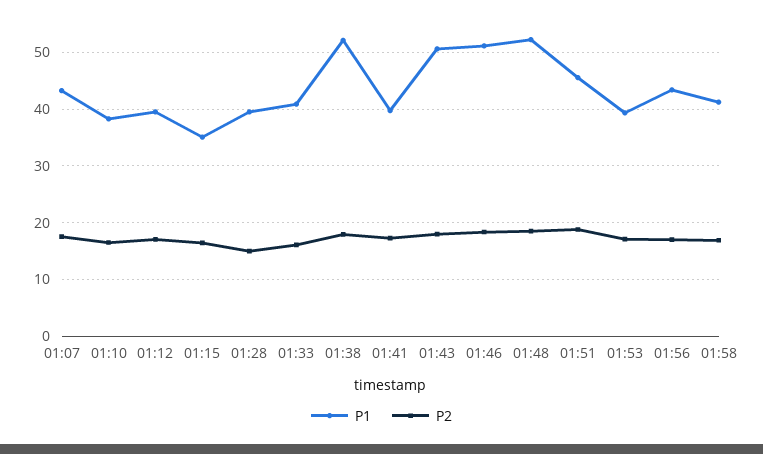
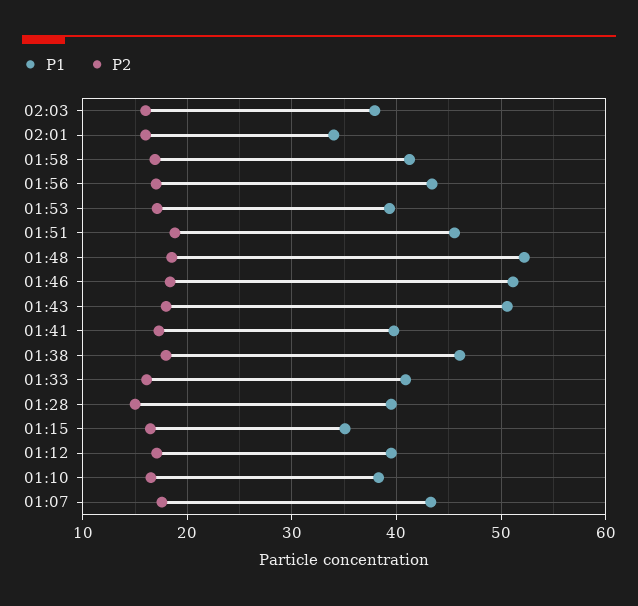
P1, 01:38: 52 -> 46
P1, 02:03: none -> 38
P2, 02:03: none -> 16
P1, 02:01: none -> 34
P2, 02:01: none -> 16

